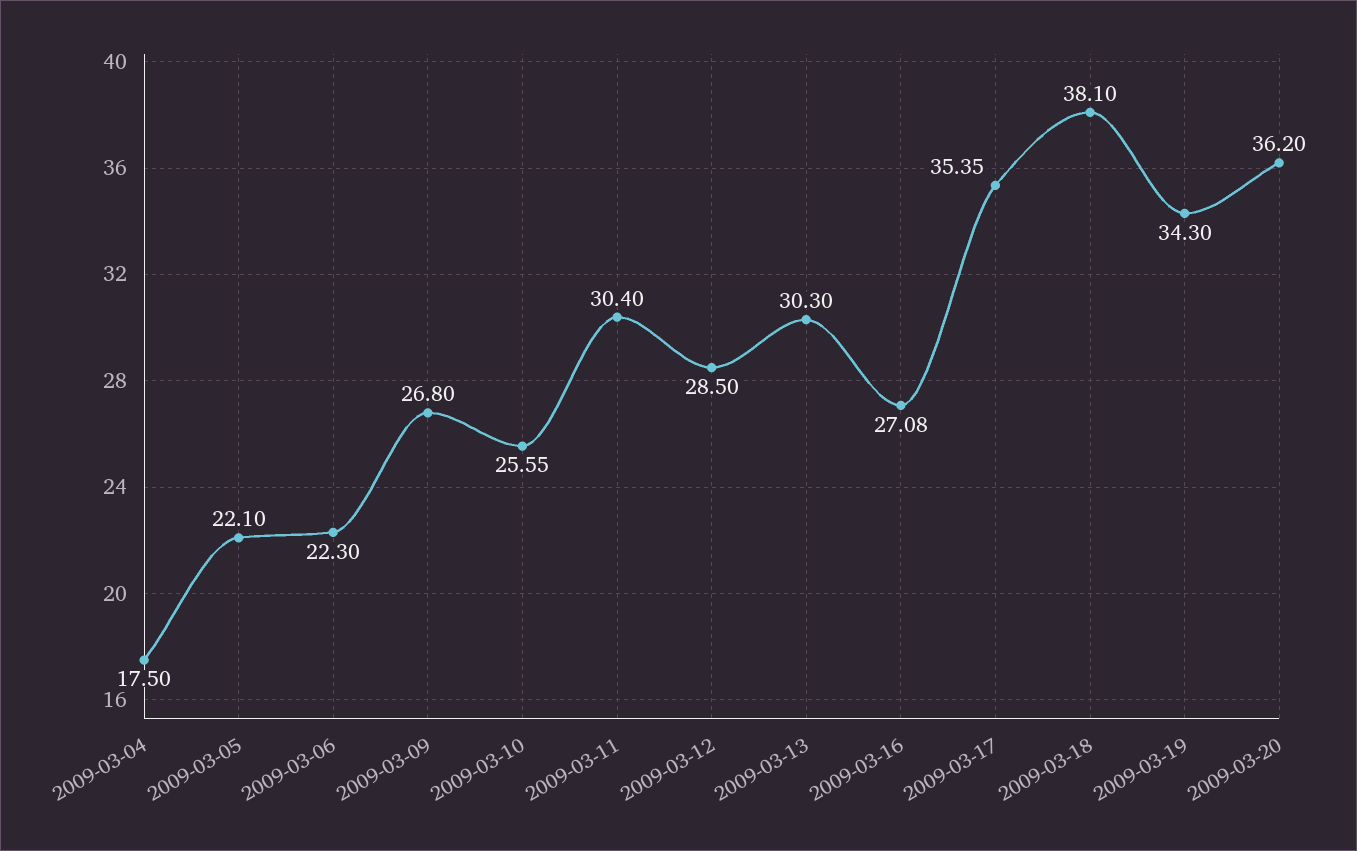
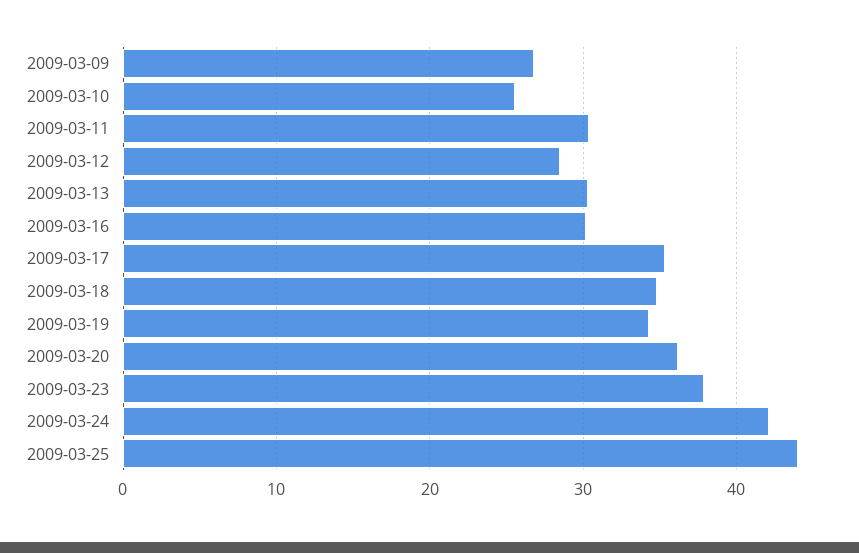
2009-03-04: 17.5 -> none
2009-03-05: 22.1 -> none
2009-03-06: 22.3 -> none
2009-03-16: 27.08 -> 30
2009-03-18: 38.1 -> 35
2009-03-23: none -> 38
2009-03-24: none -> 42
2009-03-25: none -> 44

